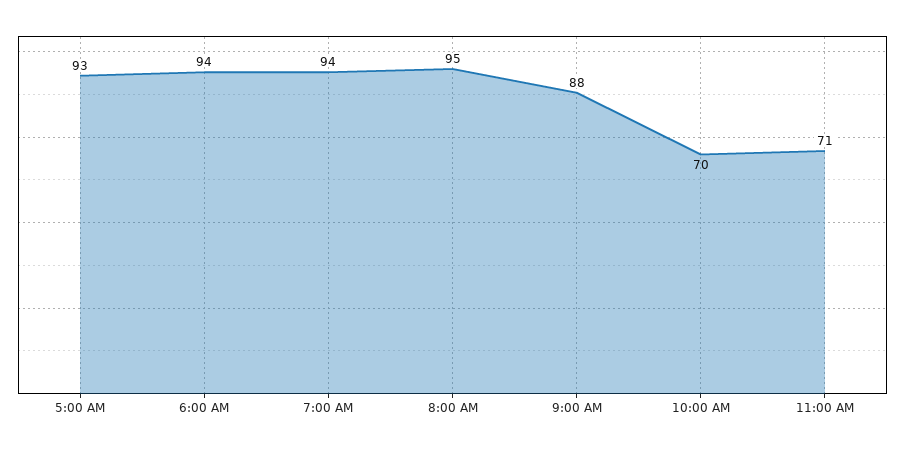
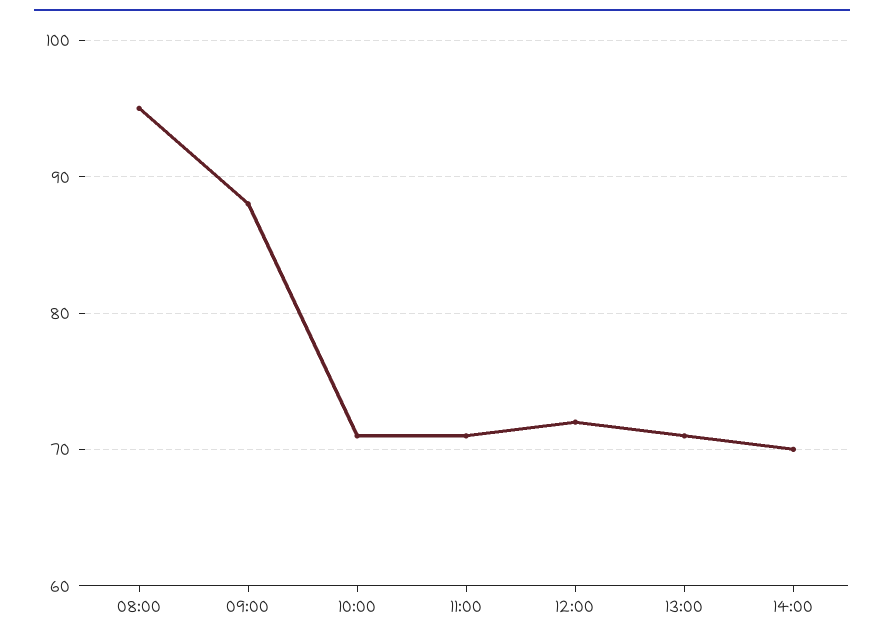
5:00 AM: 93 -> none
6:00 AM: 94 -> none
7:00 AM: 94 -> none
10:00 AM: 70 -> 71
12:00: none -> 72
13:00: none -> 71
14:00: none -> 70

